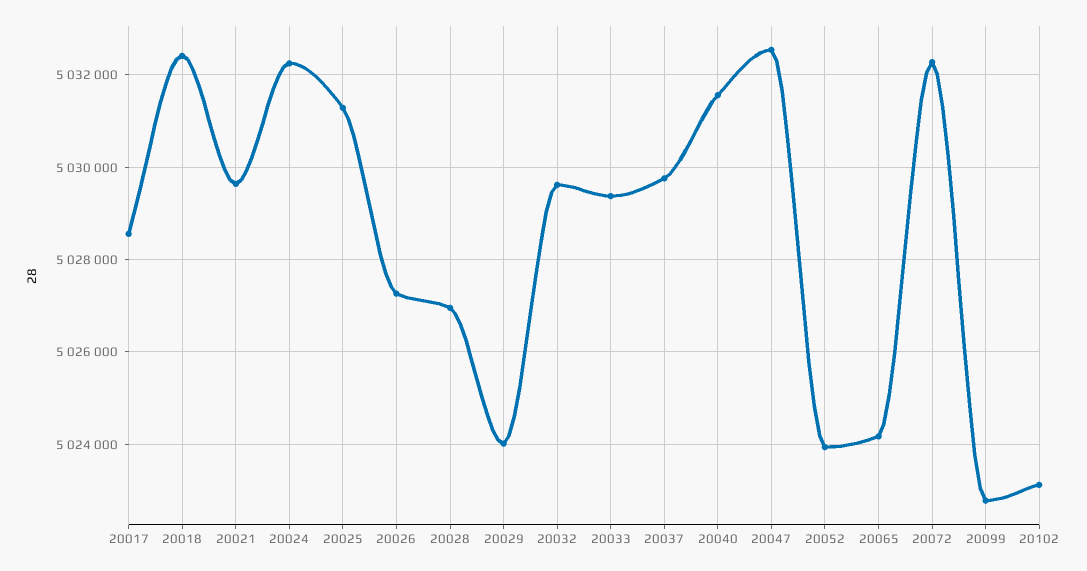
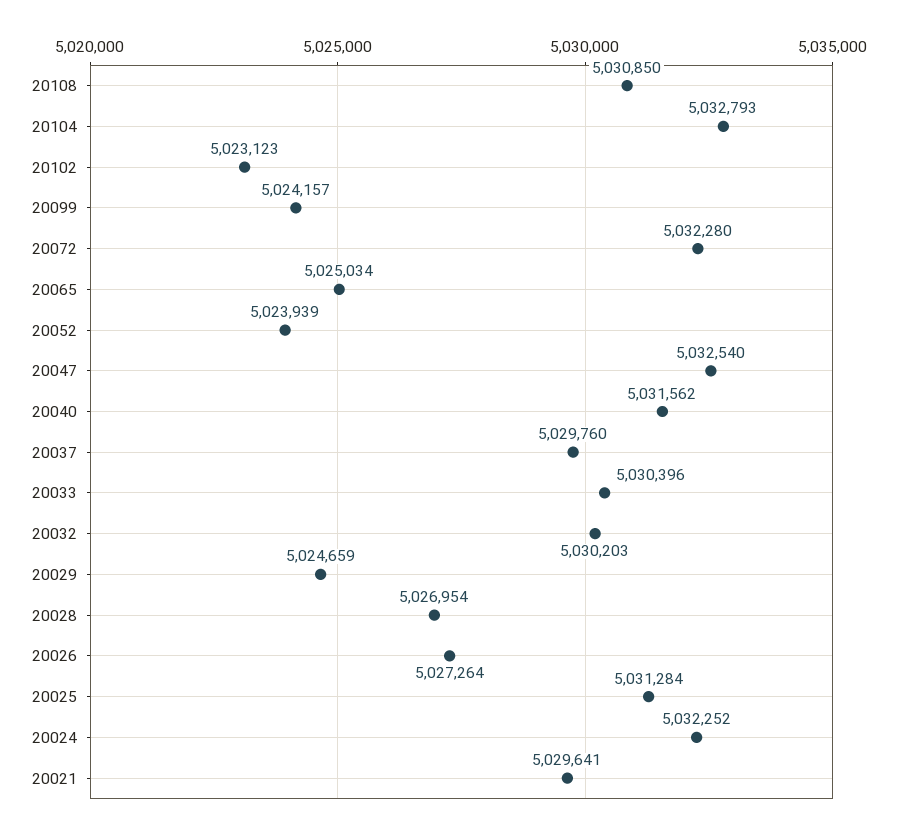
20017: 5028600 -> none
20018: 5032400 -> none
20029: 5024000 -> 5024659
20032: 5029600 -> 5030203
20033: 5029400 -> 5030396
20065: 5024200 -> 5025034
20099: 5022800 -> 5024157
20108: none -> 5030850
20104: none -> 5032793

